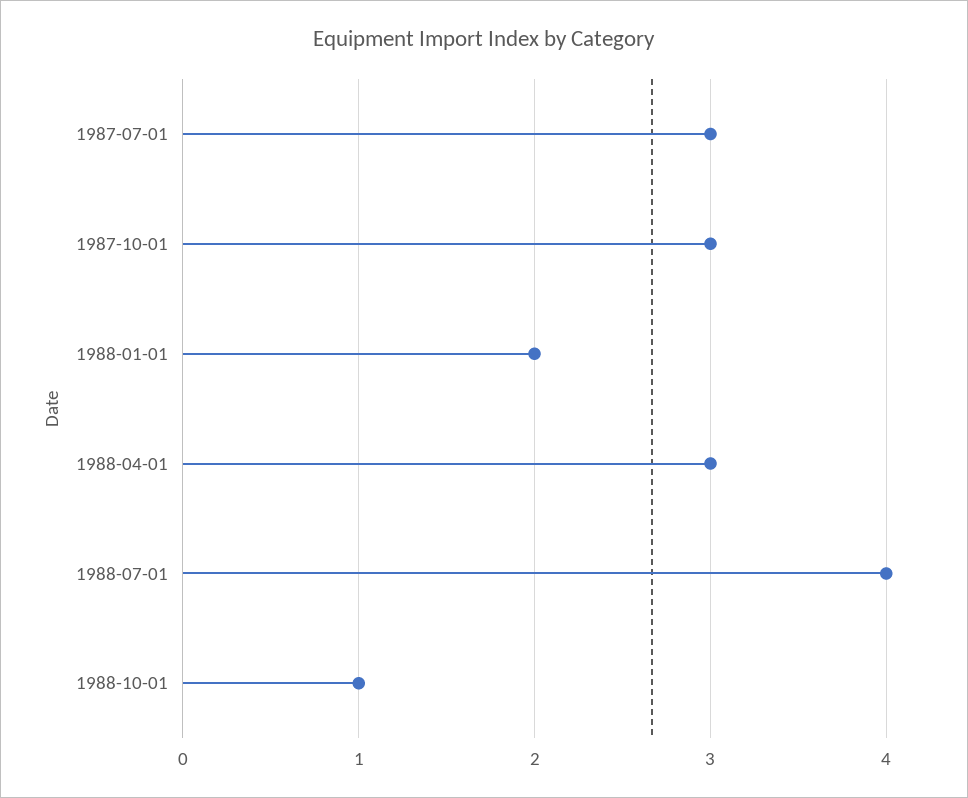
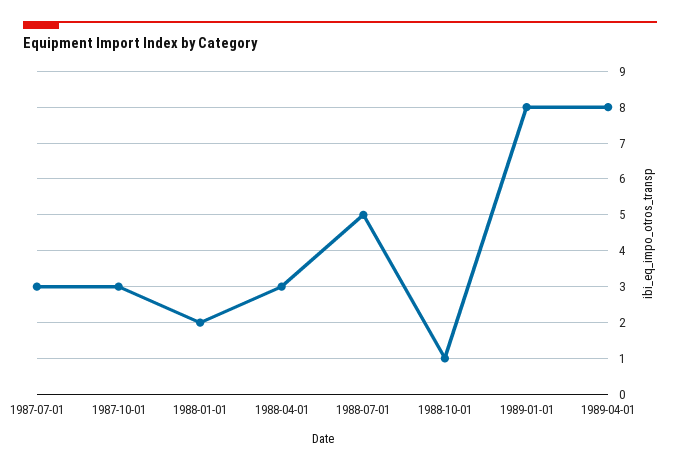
1988-07-01: 4 -> 5
1989-01-01: none -> 8
1989-04-01: none -> 8

